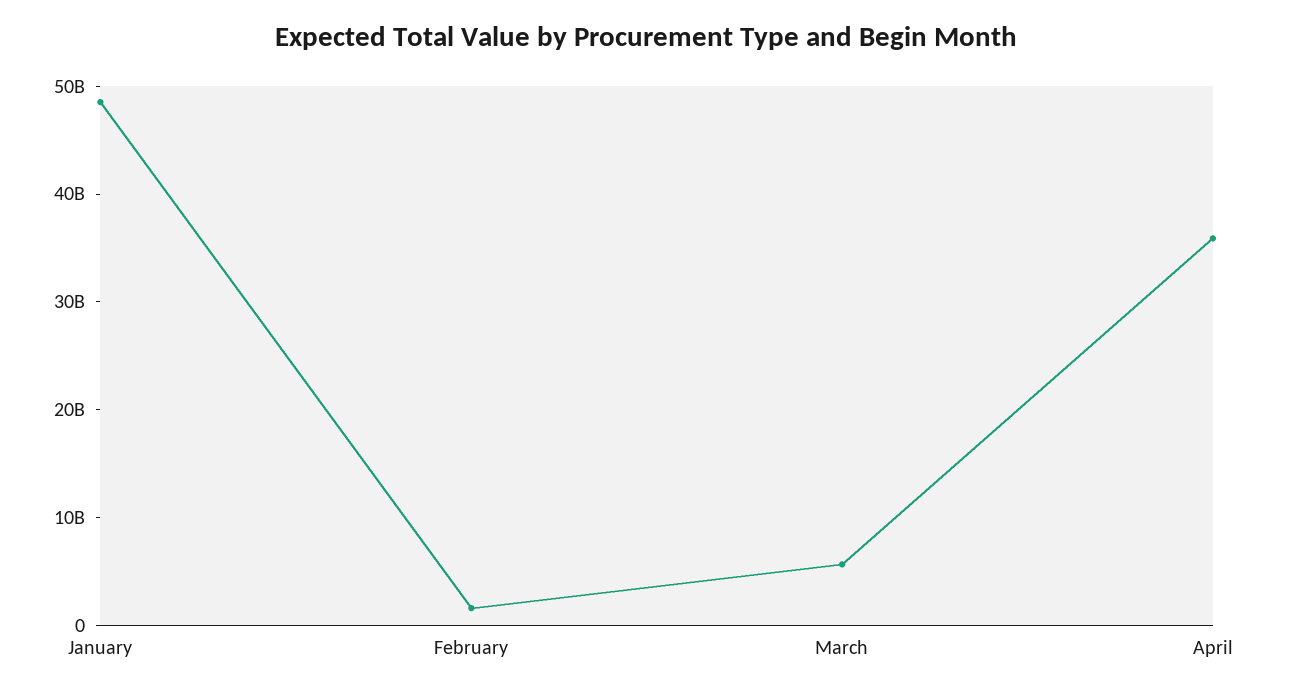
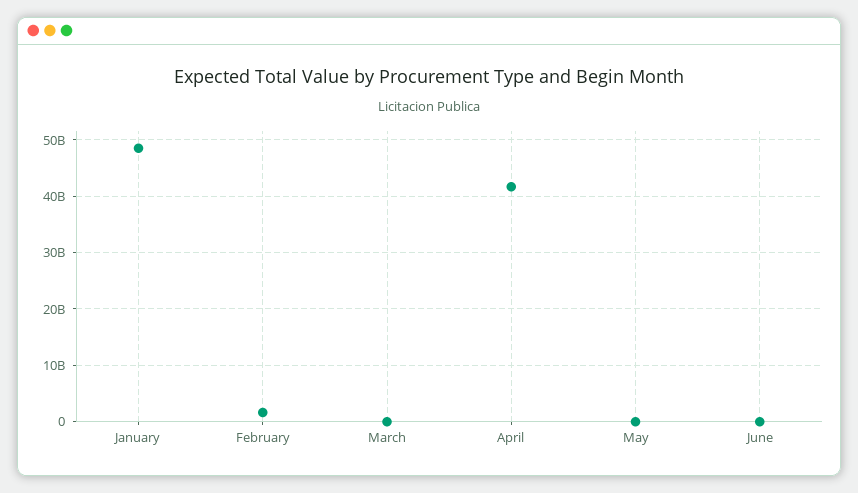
March: 6000000000 -> 0
April: 36000000000 -> 42000000000
May: none -> 0
June: none -> 0

